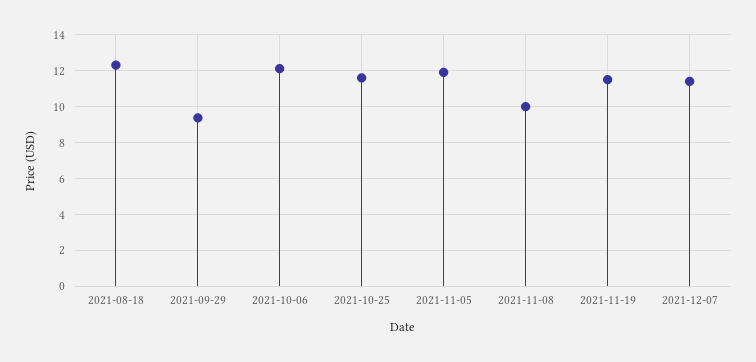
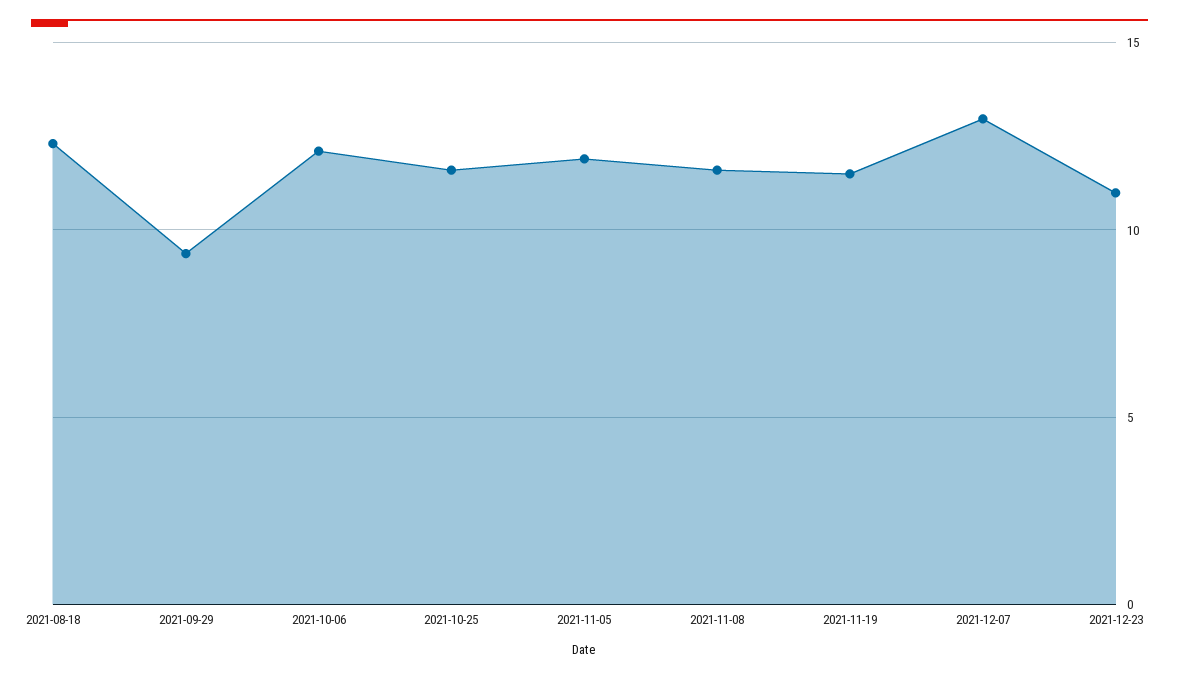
2021-11-08: 10 -> 11.5
2021-12-07: 11.5 -> 13
2021-12-23: none -> 11

